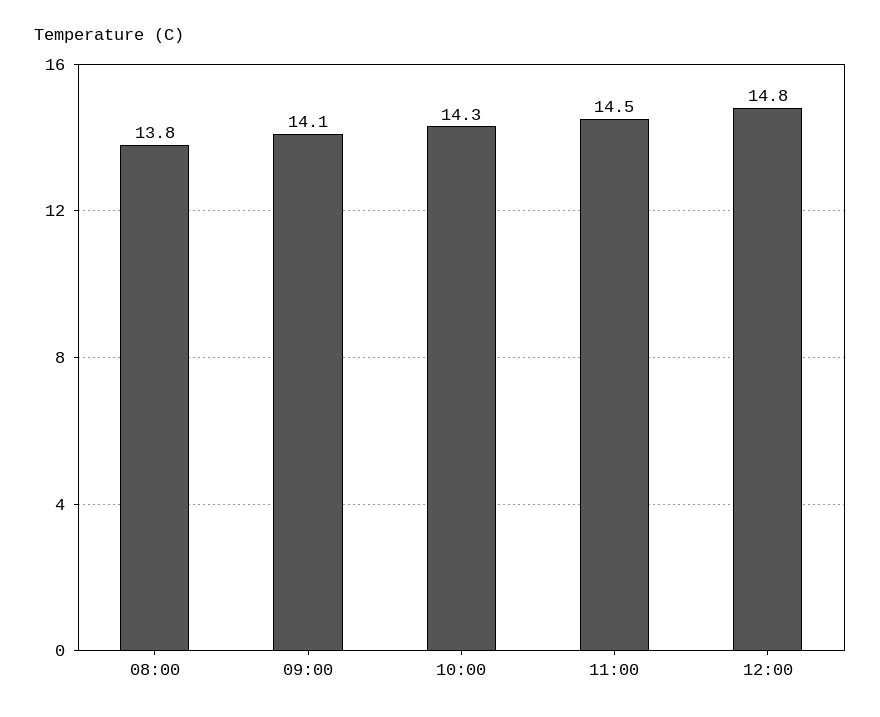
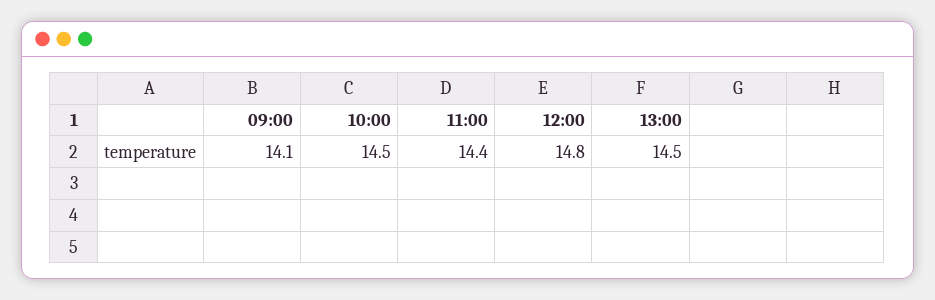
08:00: 13.8 -> none
10:00: 14.3 -> 14.5
11:00: 14.5 -> 14.4
13:00: none -> 14.5

